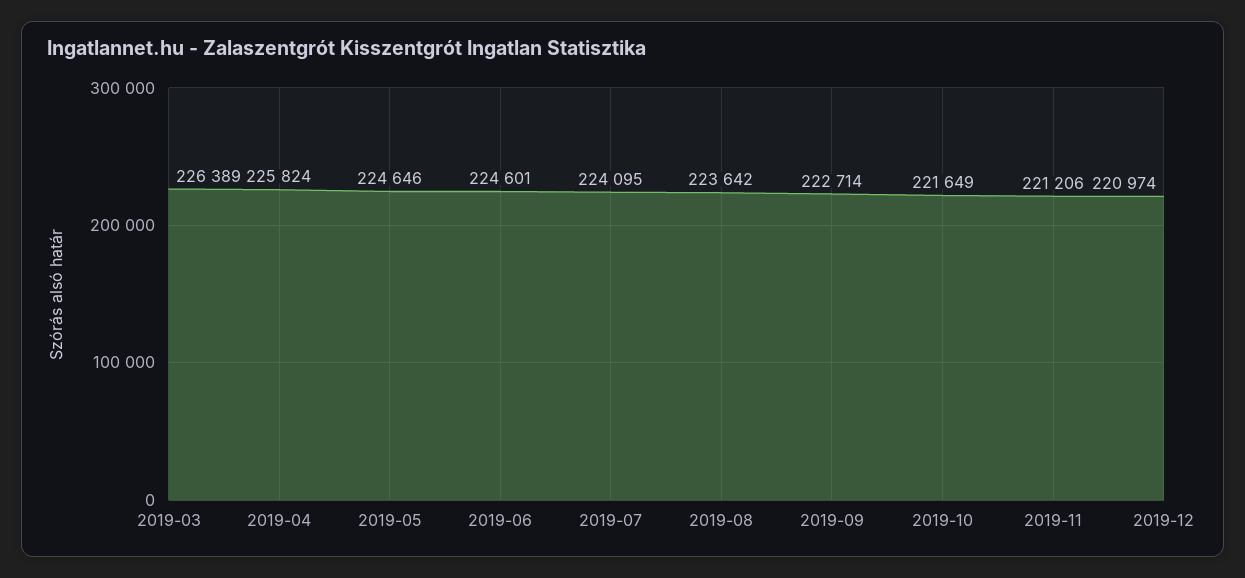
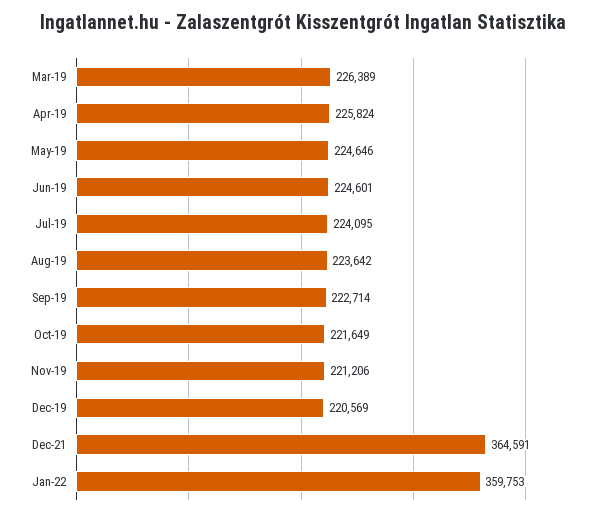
2019-12: 220974 -> 220569
Dec-21: none -> 364591
Jan-22: none -> 359753

